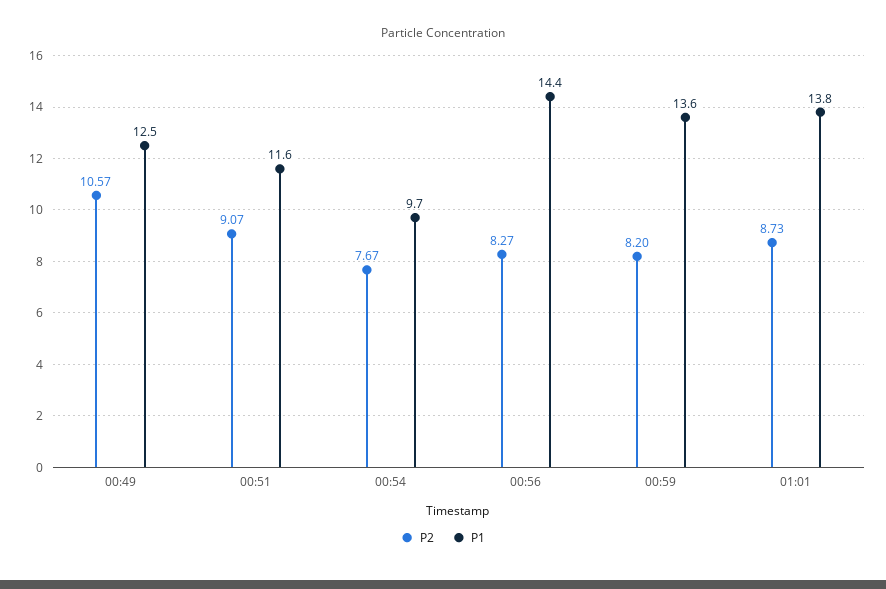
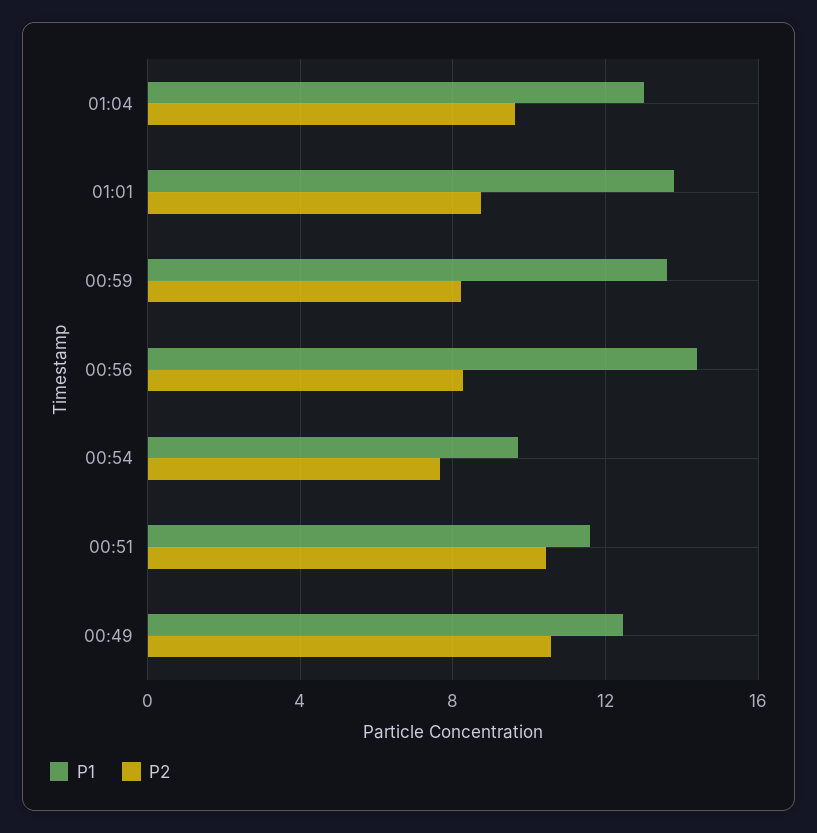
P2, 00:51: 9.07 -> 10.5
P1, 01:04: none -> 13
P2, 01:04: none -> 9.5

